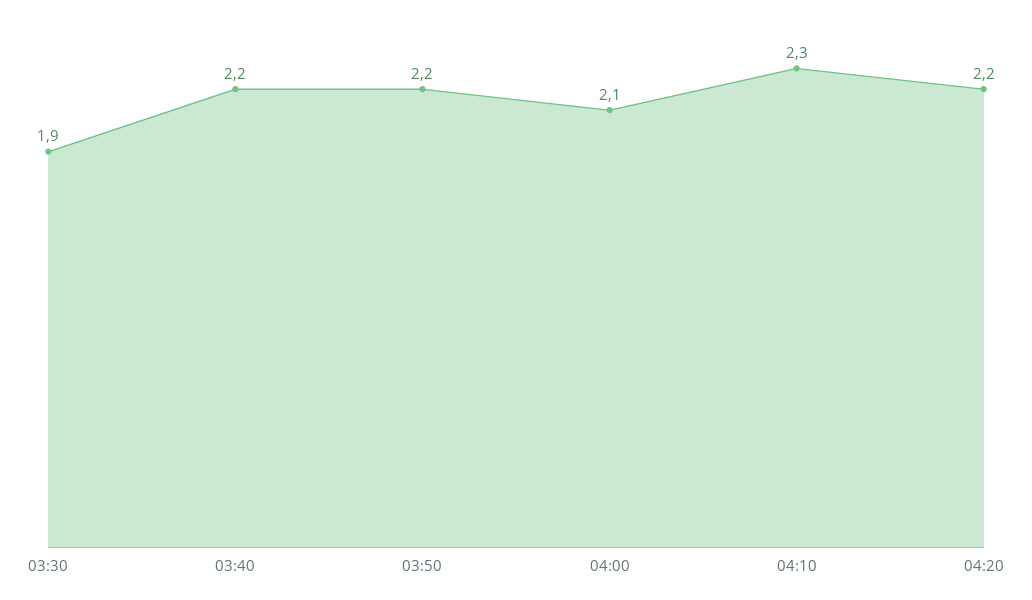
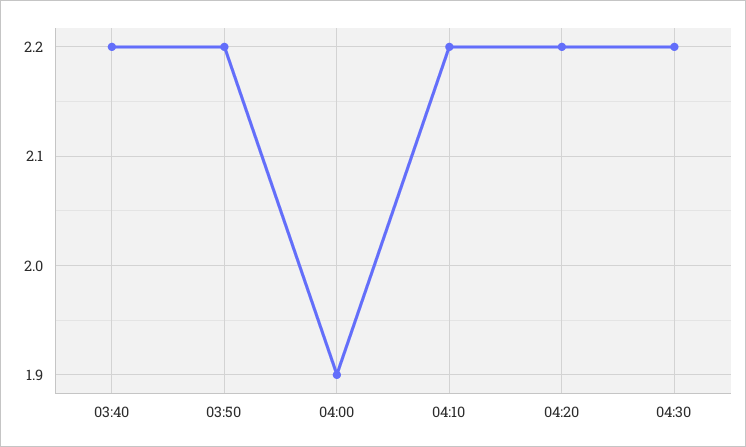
03:30: 1.9 -> none
04:00: 2.1 -> 1.9
04:10: 2.3 -> 2.2
04:30: none -> 2.2

